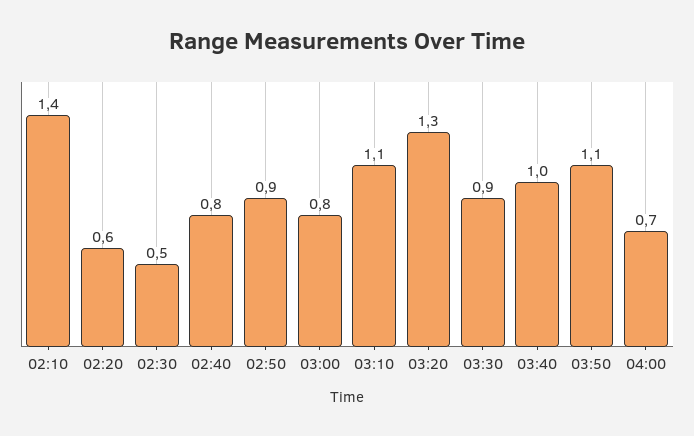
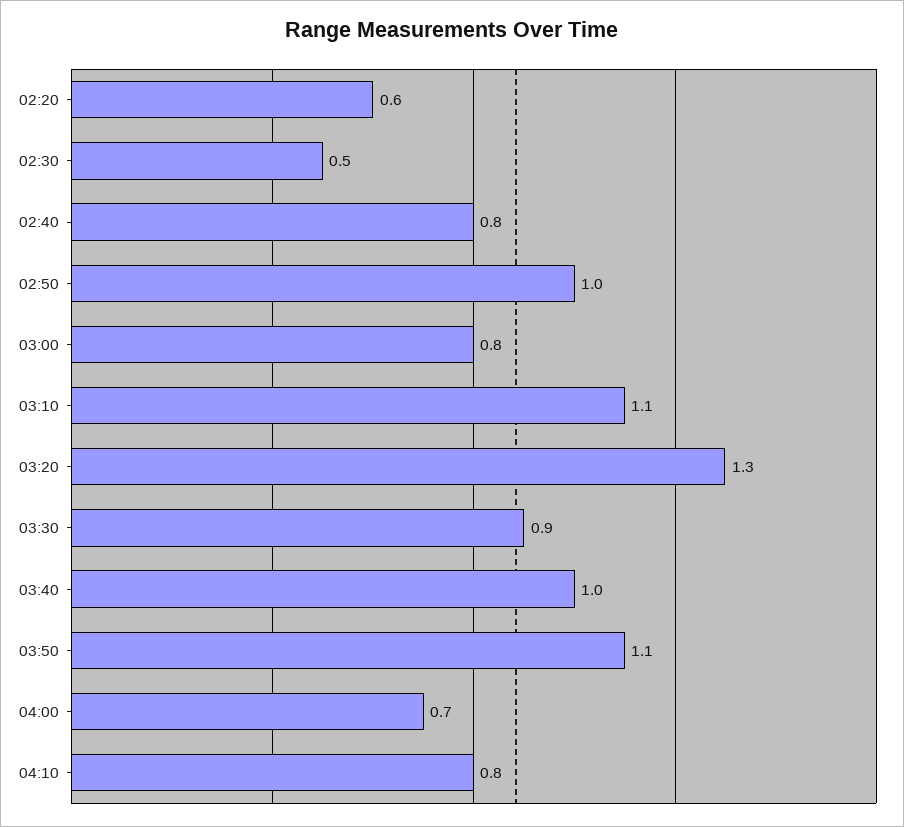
02:10: 1.4 -> none
02:50: 0.9 -> 1
04:10: none -> 0.8

